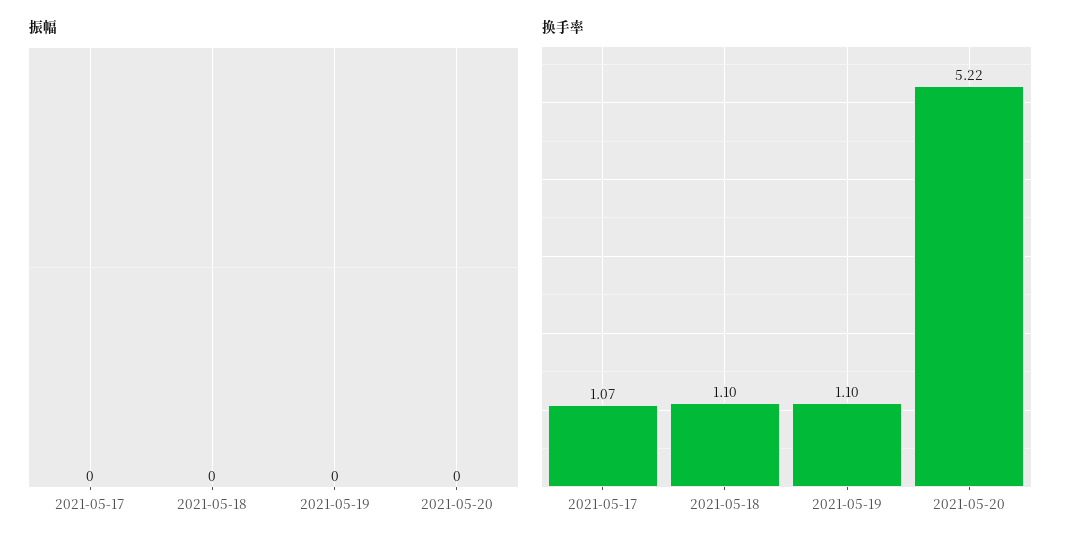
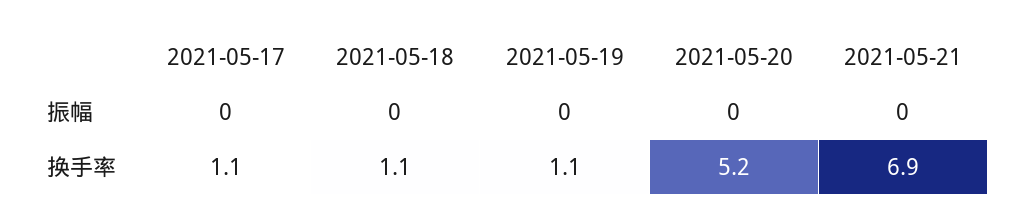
振幅, 2021-05-21: none -> 0
换手率, 2021-05-21: none -> 6.9

